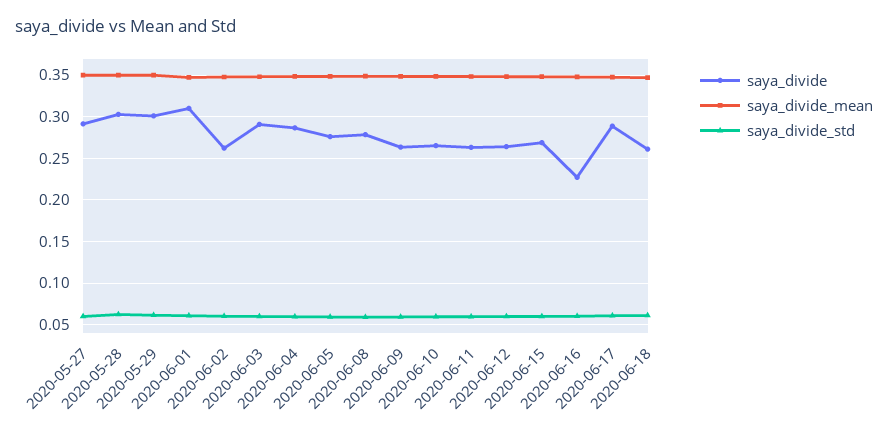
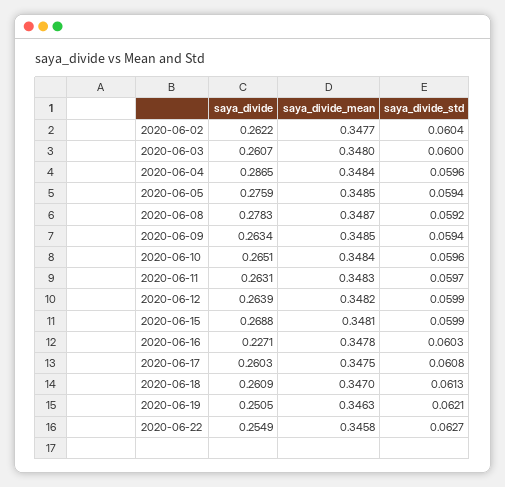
saya_divide, 2020-05-27: 0.29 -> none
saya_divide_mean, 2020-05-27: 0.35 -> none
saya_divide_std, 2020-05-27: 0.06 -> none
saya_divide, 2020-05-28: 0.3 -> none
saya_divide_mean, 2020-05-28: 0.35 -> none
saya_divide_std, 2020-05-28: 0.06 -> none
saya_divide, 2020-05-29: 0.3 -> none
saya_divide_mean, 2020-05-29: 0.35 -> none
saya_divide_std, 2020-05-29: 0.06 -> none
saya_divide, 2020-06-01: 0.31 -> none
saya_divide_mean, 2020-06-01: 0.35 -> none
saya_divide_std, 2020-06-01: 0.06 -> none
saya_divide, 2020-06-03: 0.29 -> 0.2607
saya_divide, 2020-06-17: 0.29 -> 0.2603
saya_divide, 2020-06-19: none -> 0.2505
saya_divide_mean, 2020-06-19: none -> 0.3463
saya_divide_std, 2020-06-19: none -> 0.0621
saya_divide, 2020-06-22: none -> 0.2549
saya_divide_mean, 2020-06-22: none -> 0.3458
saya_divide_std, 2020-06-22: none -> 0.0627

